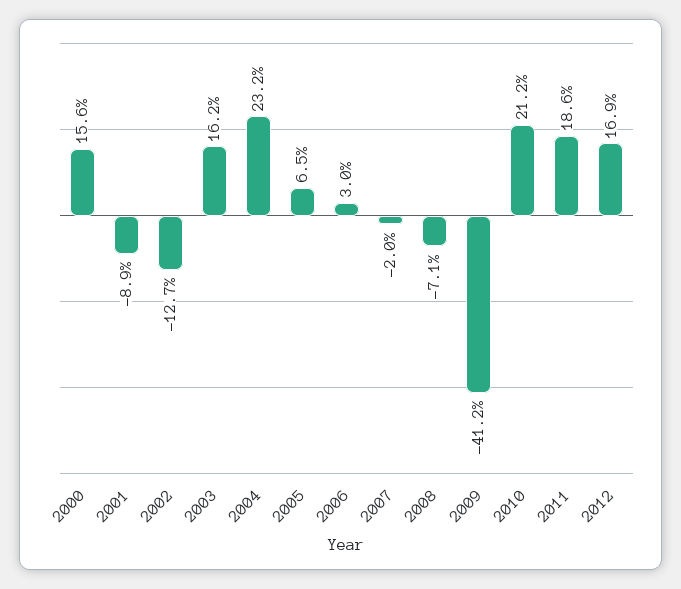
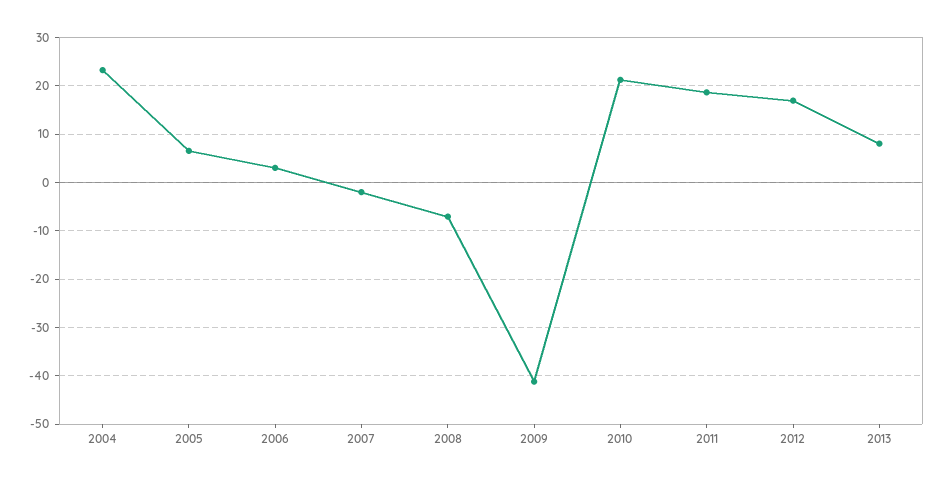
2000: 15.6 -> none
2001: -8.9 -> none
2002: -12.7 -> none
2003: 16.2 -> none
2013: none -> 8

